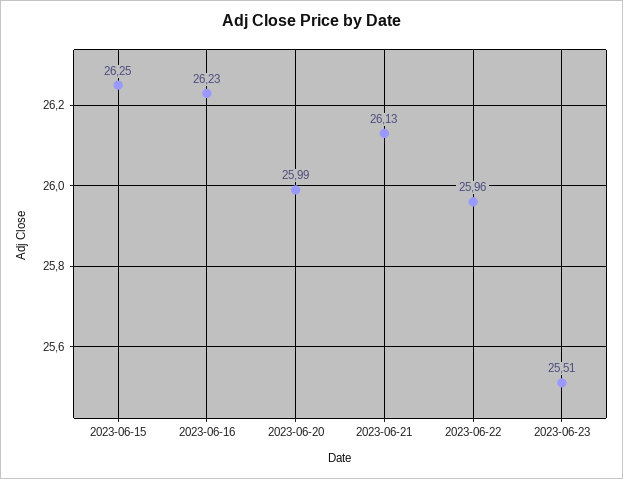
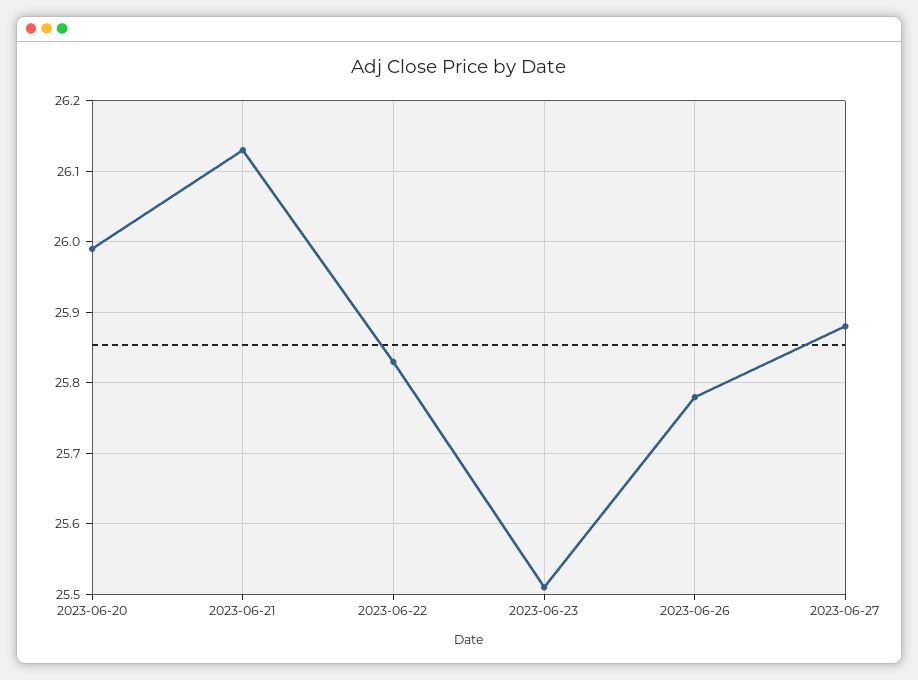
2023-06-15: 26.25 -> none
2023-06-16: 26.23 -> none
2023-06-22: 25.96 -> 25.83
2023-06-26: none -> 25.78
2023-06-27: none -> 25.88

